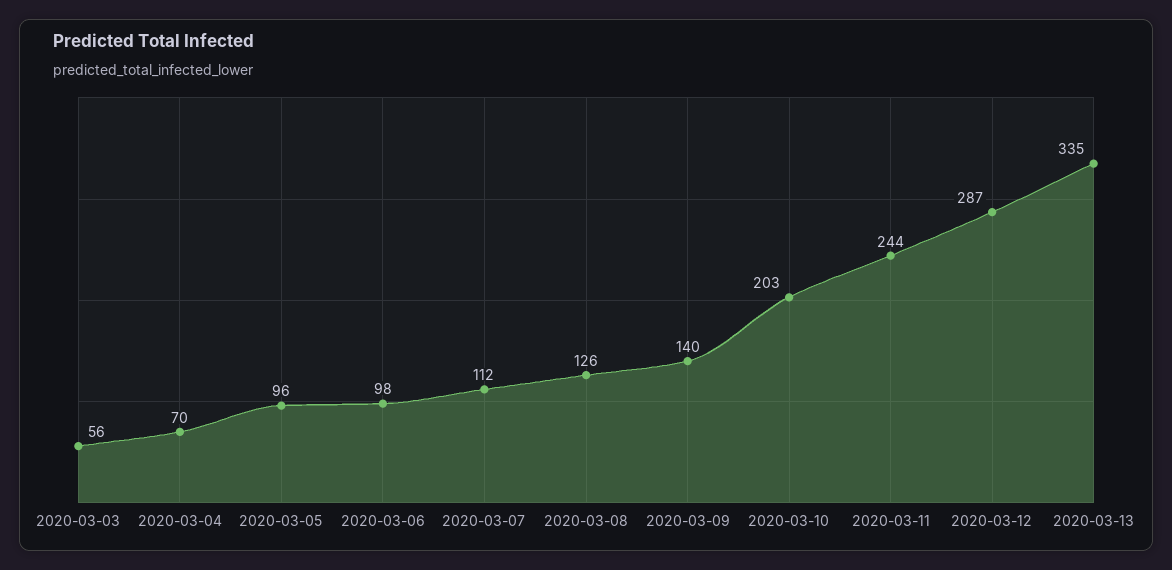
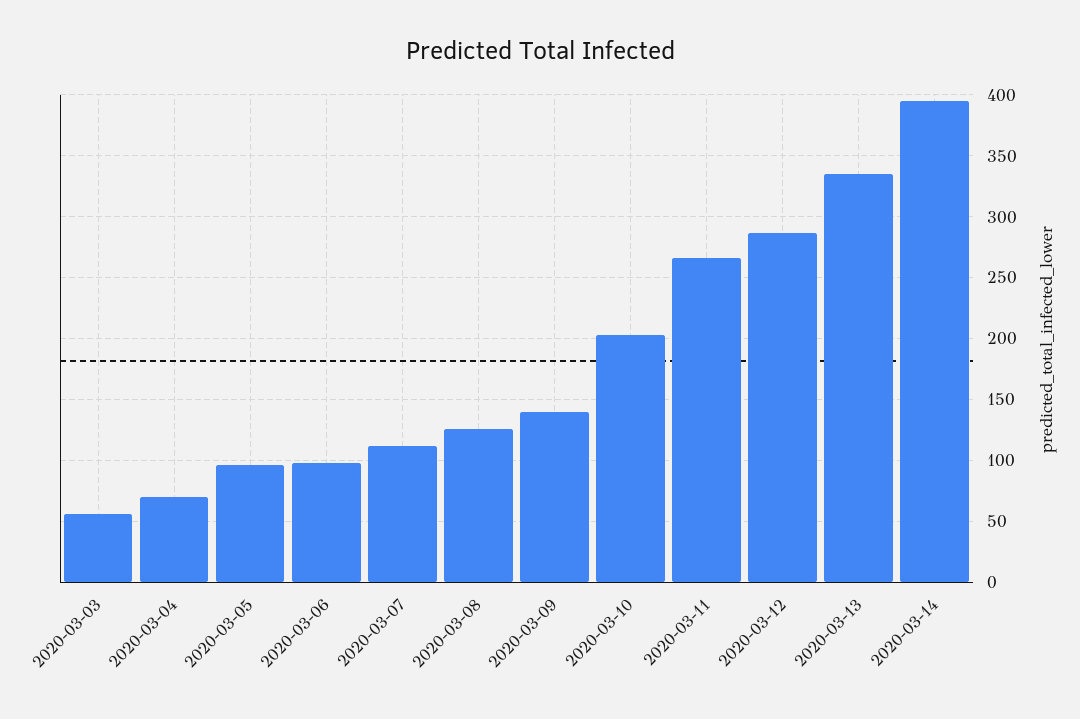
2020-03-11: 244 -> 265
2020-03-14: none -> 395

